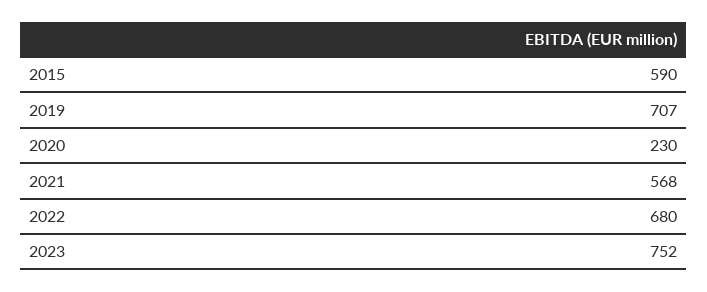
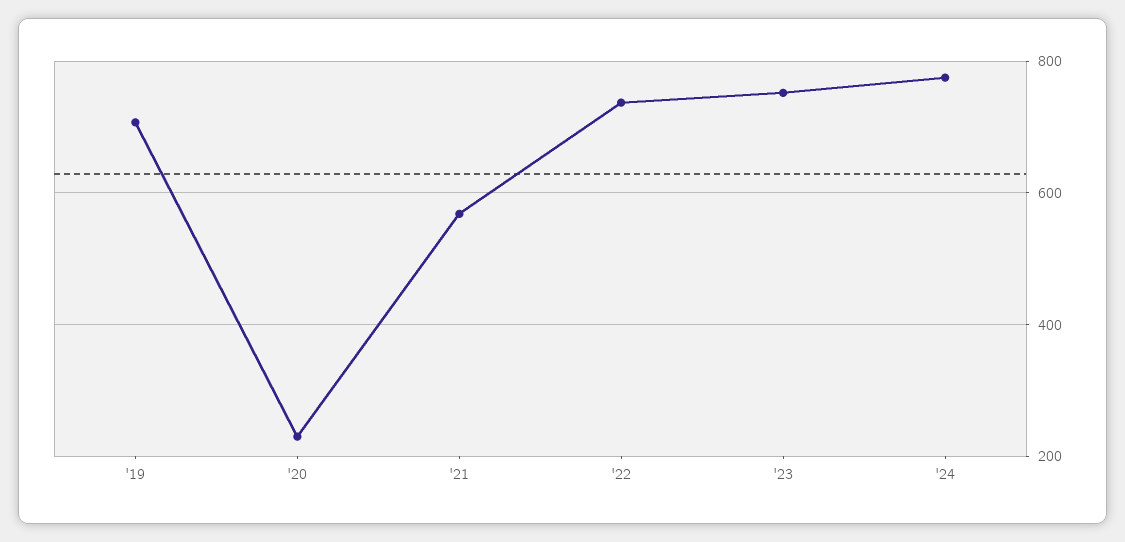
2015: 590 -> none
2022: 680 -> 740
'24: none -> 780

